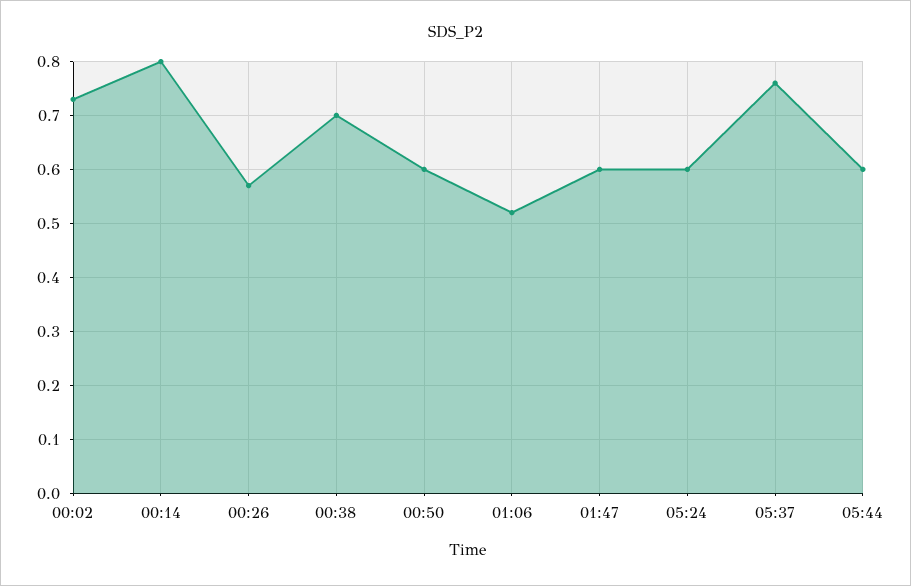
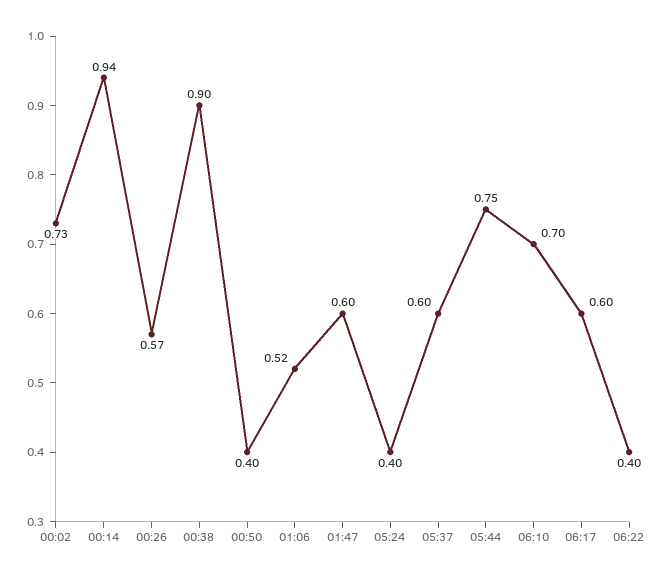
00:14: 0.8 -> 0.94
00:38: 0.7 -> 0.9
00:50: 0.6 -> 0.4
05:24: 0.6 -> 0.4
05:37: 0.75 -> 0.6
05:44: 0.6 -> 0.75
06:10: none -> 0.7
06:17: none -> 0.6
06:22: none -> 0.4

